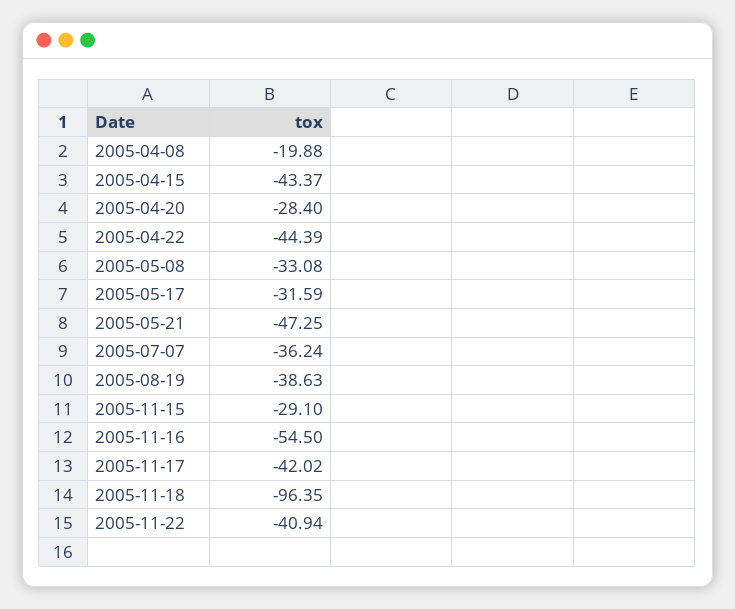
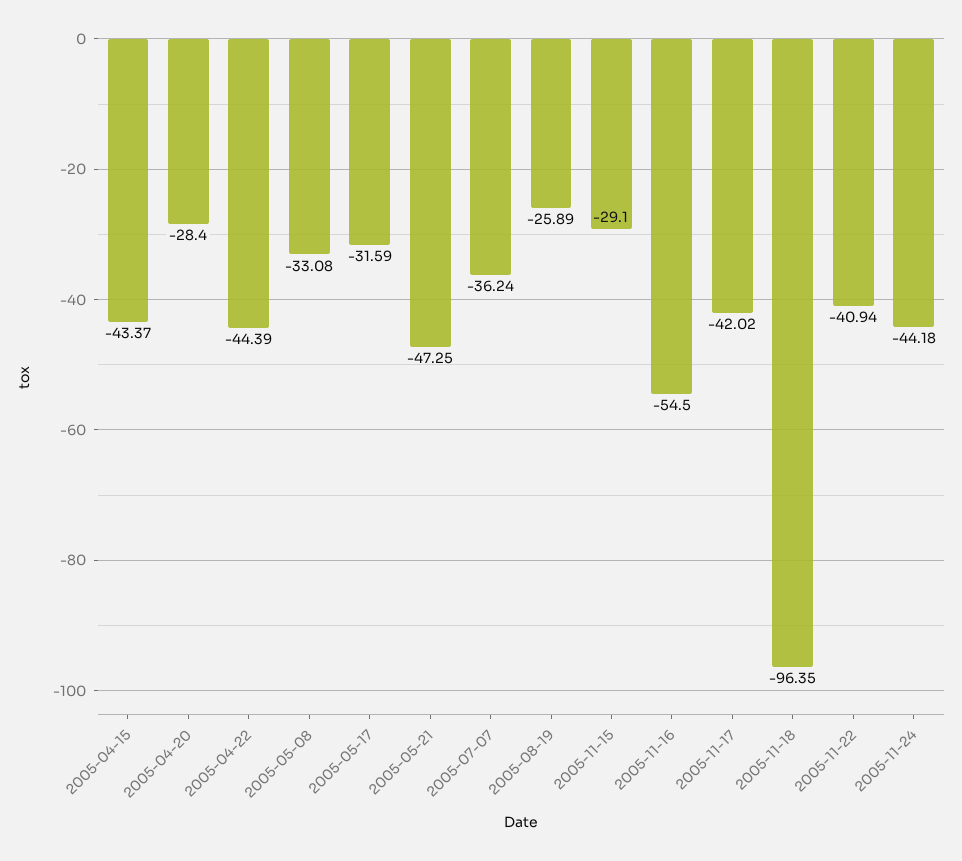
2005-04-08: -19.88 -> none
2005-08-19: -38.63 -> -25.89
2005-11-24: none -> -44.18

